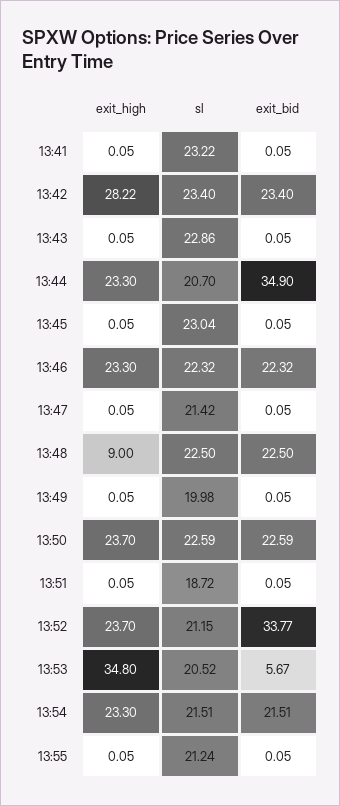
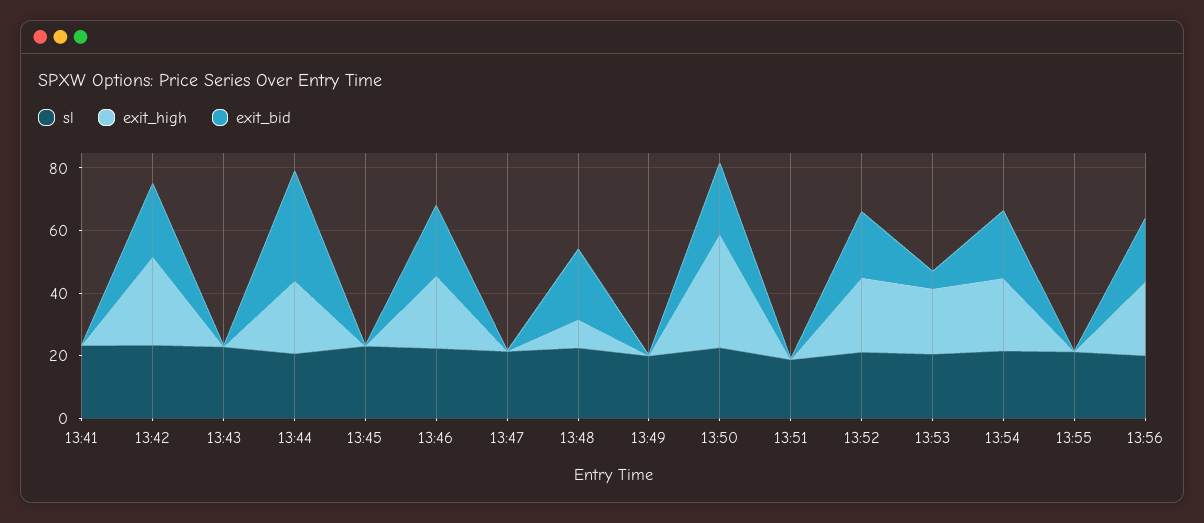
exit_high, 13:50: 23.7 -> 35
exit_bid, 13:52: 33.77 -> 20
exit_high, 13:53: 34.8 -> 20
sl, 13:56: none -> 20
exit_high, 13:56: none -> 25
exit_bid, 13:56: none -> 20

